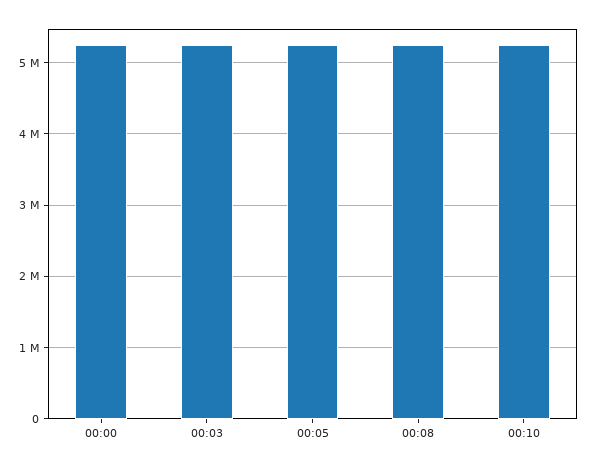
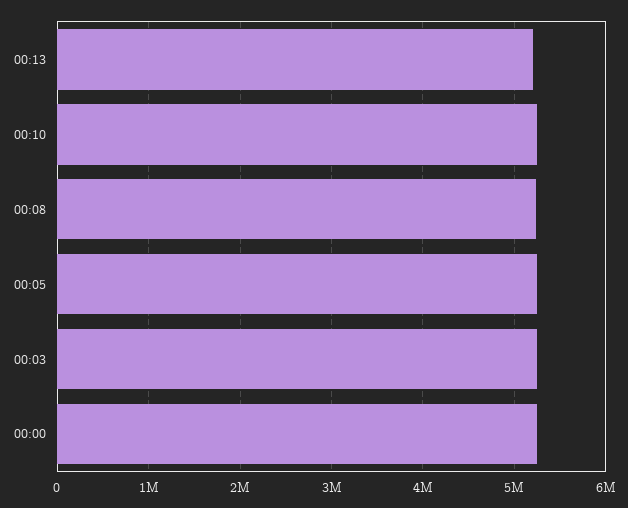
00:13: none -> 5200000

